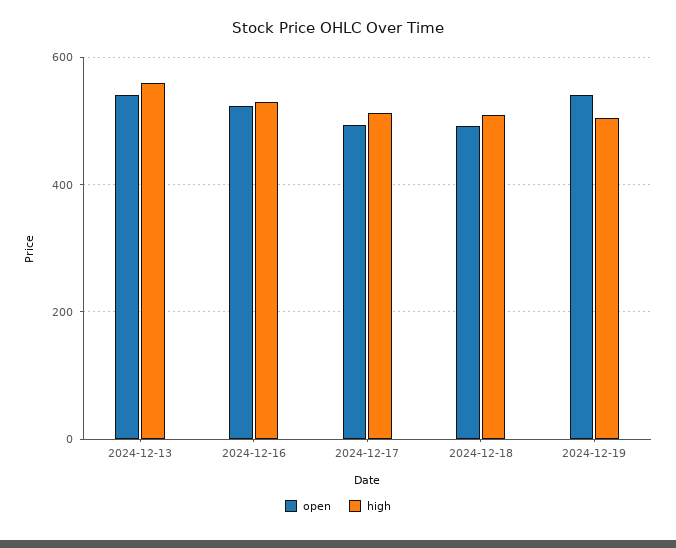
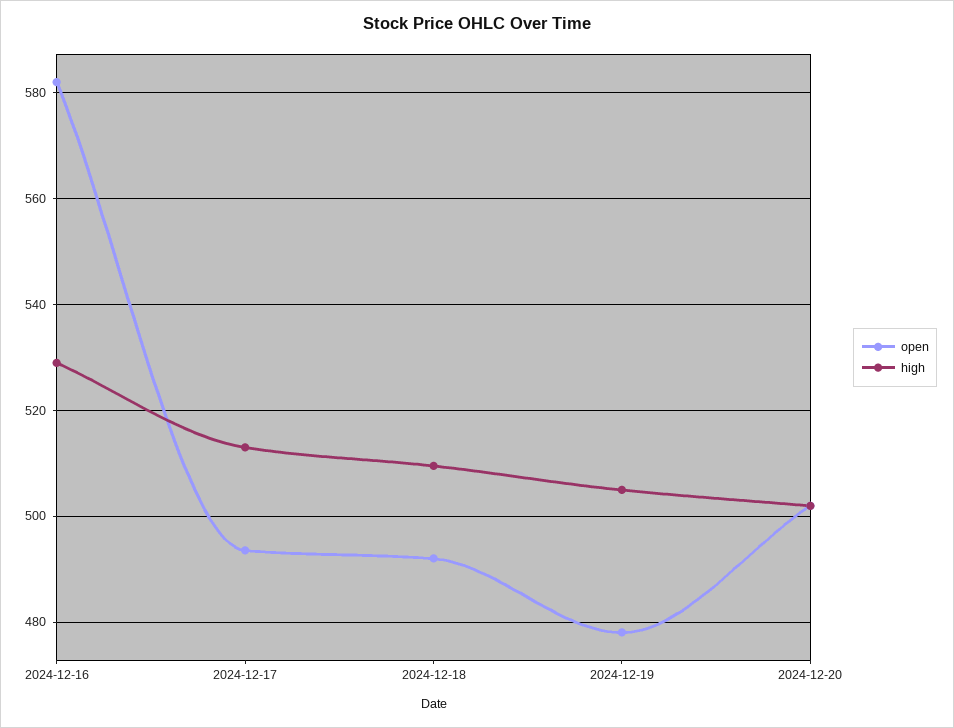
open, 2024-12-13: 540 -> none
high, 2024-12-13: 560 -> none
open, 2024-12-16: 520 -> 582
open, 2024-12-19: 540 -> 478
open, 2024-12-20: none -> 502
high, 2024-12-20: none -> 502

